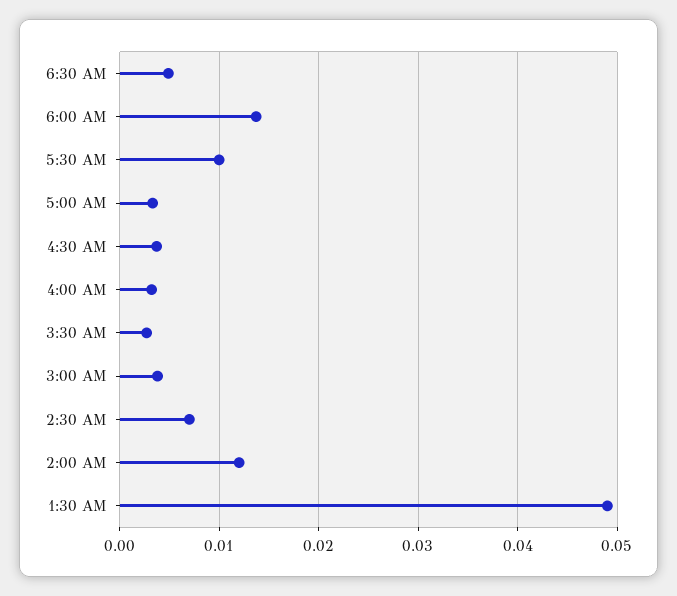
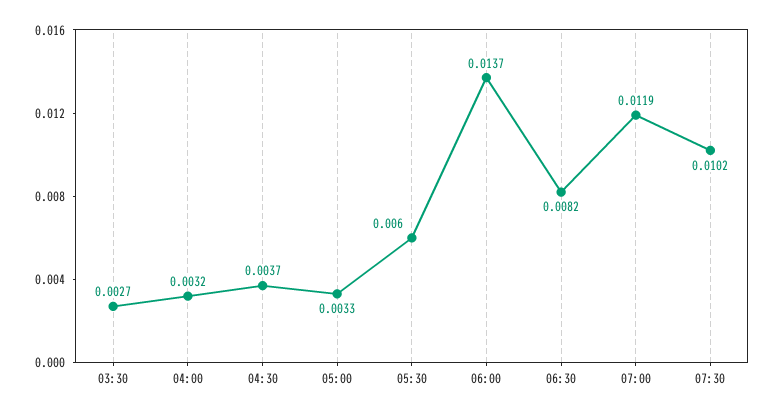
6:30 AM: 0.005 -> 0.0082
5:30 AM: 0.01 -> 0.006
3:00 AM: 0.004 -> none
2:30 AM: 0.007 -> none
2:00 AM: 0.012 -> none
1:30 AM: 0.049 -> none
07:00: none -> 0.0119
07:30: none -> 0.0102

